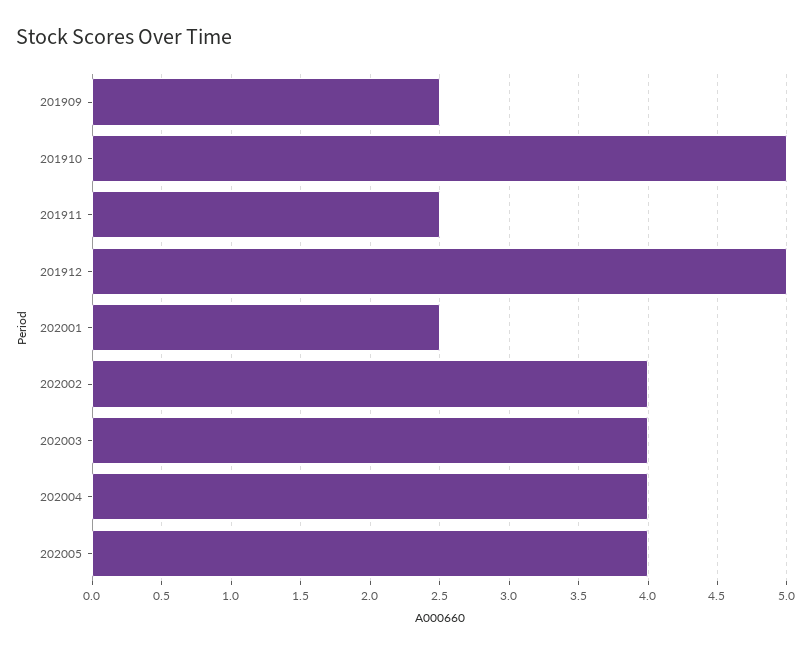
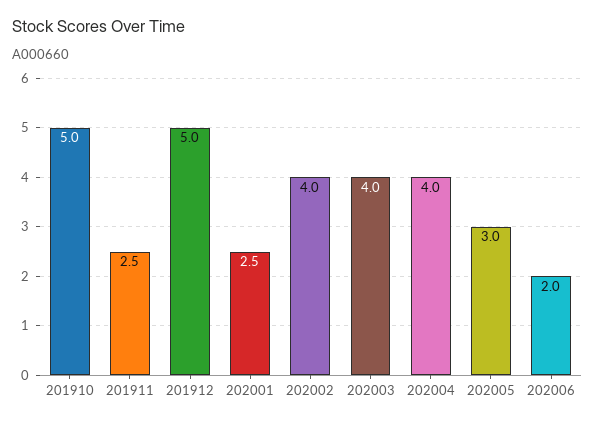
201909: 2.5 -> none
202005: 4 -> 3
202006: none -> 2

